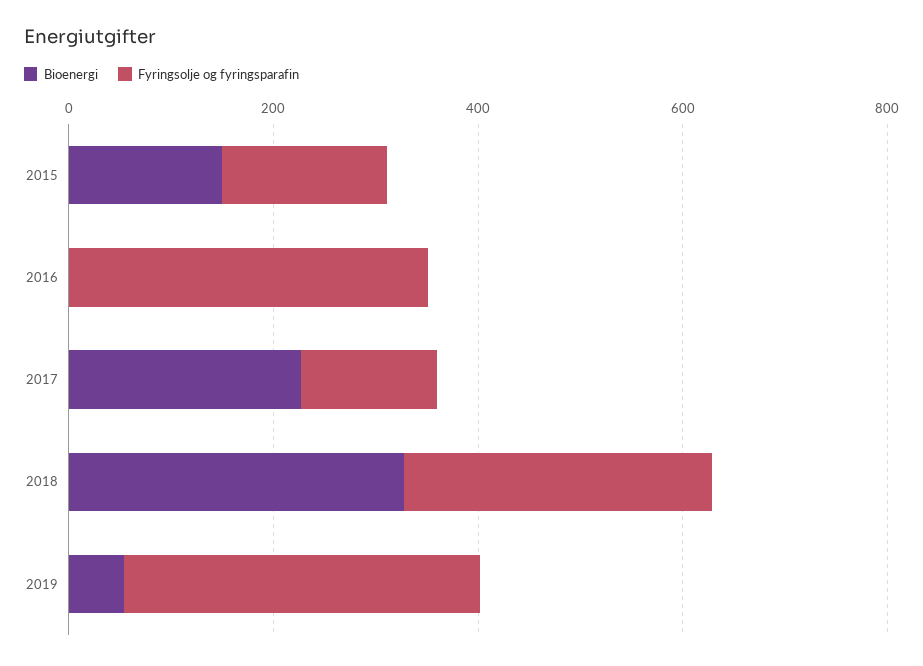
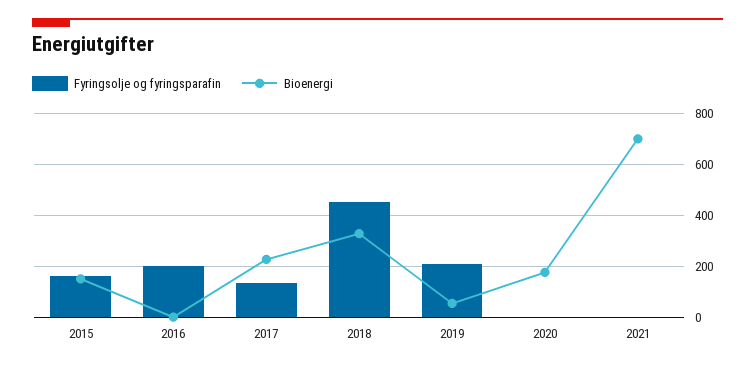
Fyringsolje og fyringsparafin, 2016: 350 -> 200
Fyringsolje og fyringsparafin, 2018: 300 -> 450
Fyringsolje og fyringsparafin, 2019: 350 -> 200
Fyringsolje og fyringsparafin, 2020: none -> 0
Bioenergi, 2020: none -> 175
Fyringsolje og fyringsparafin, 2021: none -> 0
Bioenergi, 2021: none -> 700

